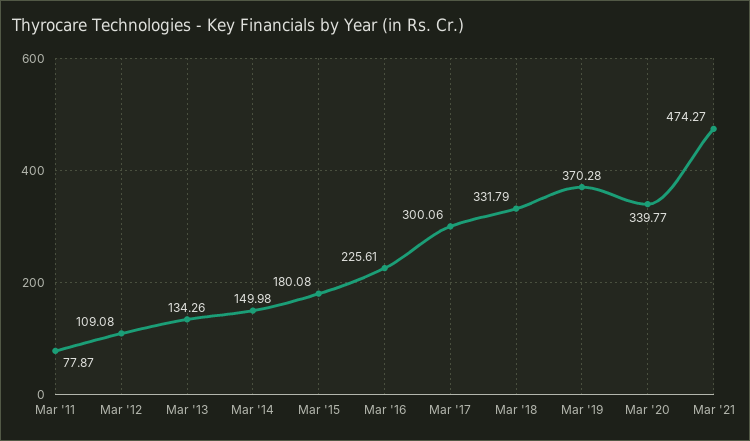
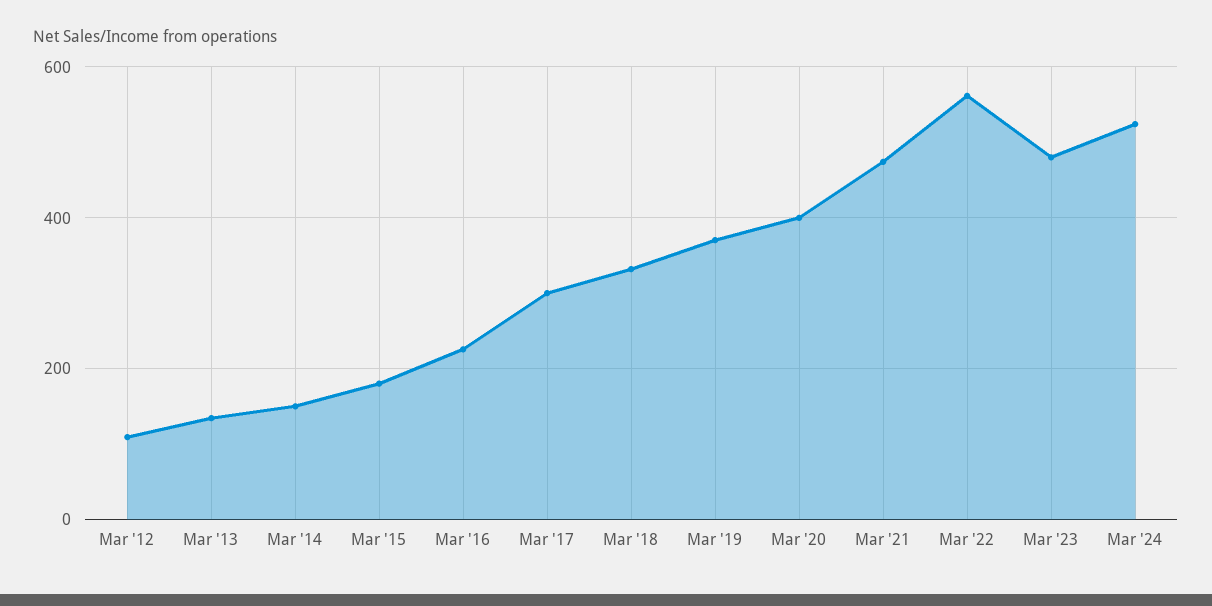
Mar '11: 77.87 -> none
Mar '20: 339.77 -> 400
Mar '22: none -> 560
Mar '23: none -> 480
Mar '24: none -> 520

